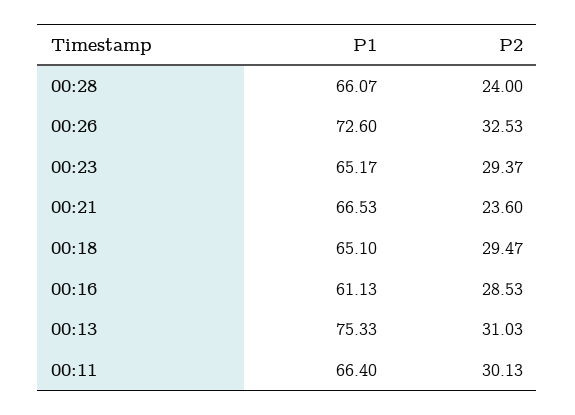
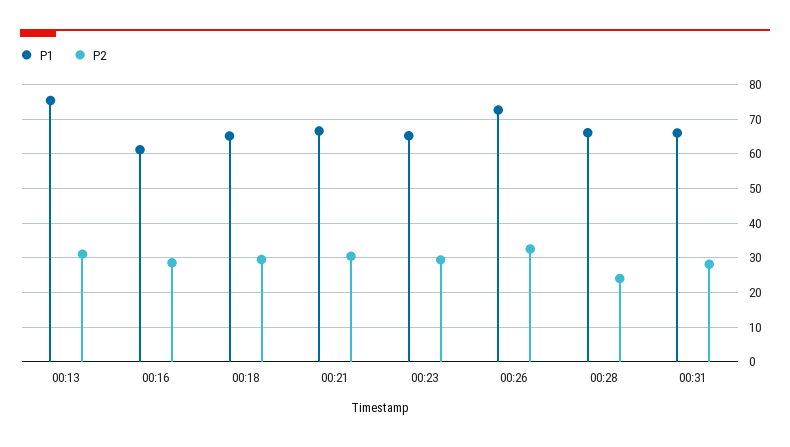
P2, 00:21: 23.6 -> 30
P1, 00:11: 66.4 -> none
P2, 00:11: 30.13 -> none
P1, 00:31: none -> 66
P2, 00:31: none -> 28

